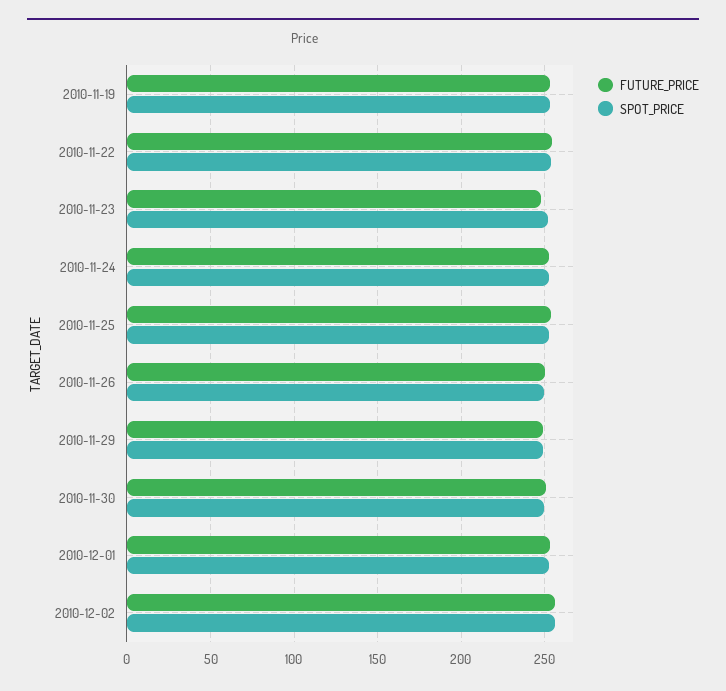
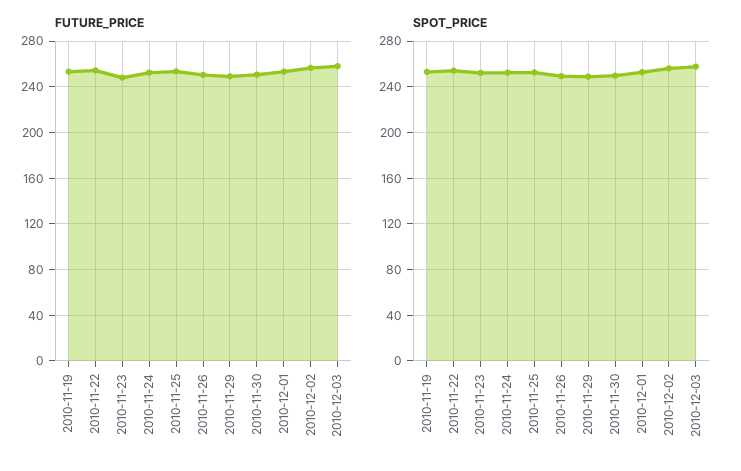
FUTURE_PRICE, 2010-12-03: none -> 260
SPOT_PRICE, 2010-12-03: none -> 260

